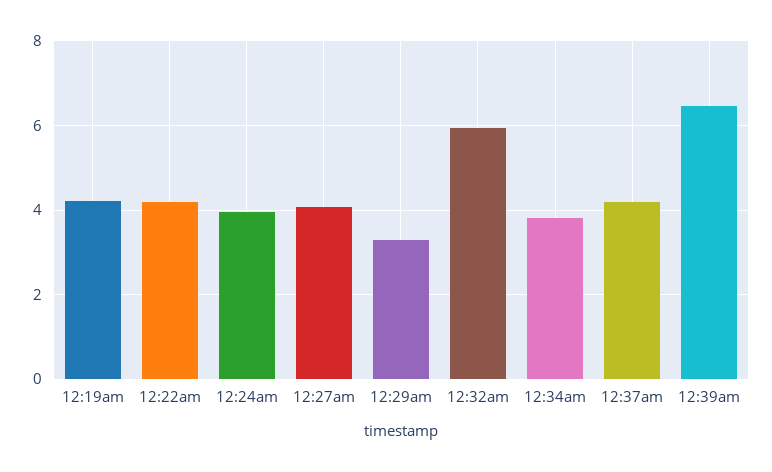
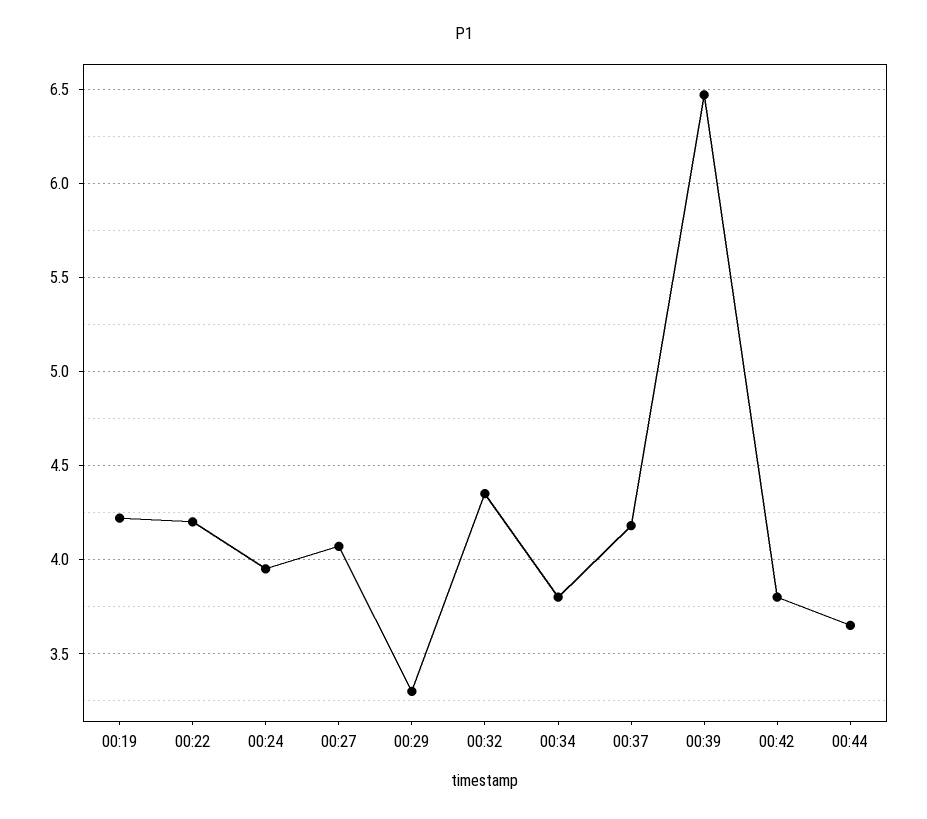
12:32am: 6 -> 4.35
00:42: none -> 3.8
00:44: none -> 3.65

